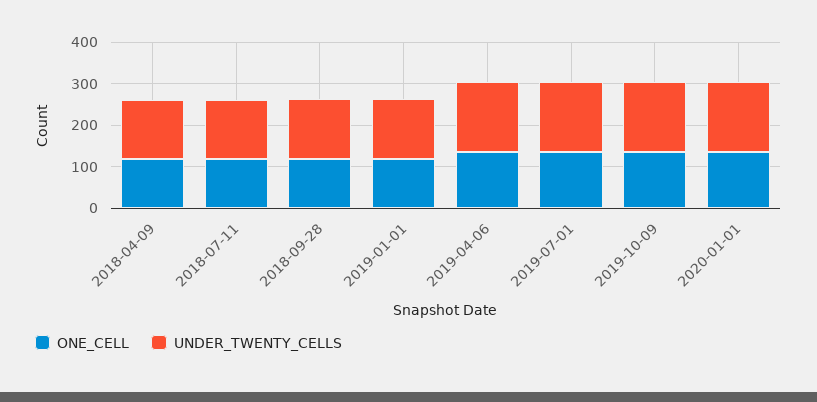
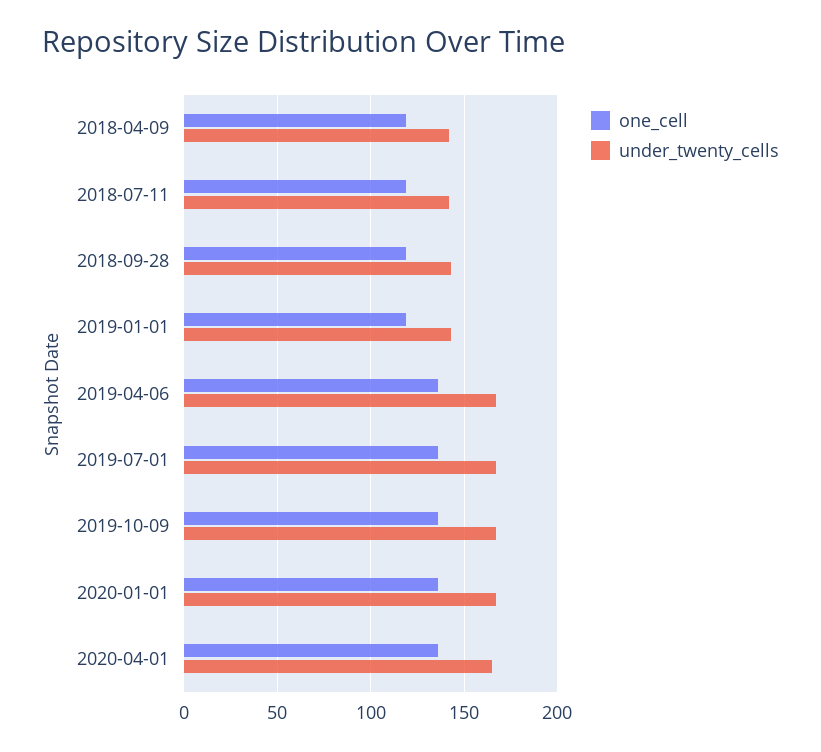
ONE_CELL, 2020-04-01: none -> 135
UNDER_TWENTY_CELLS, 2020-04-01: none -> 165

